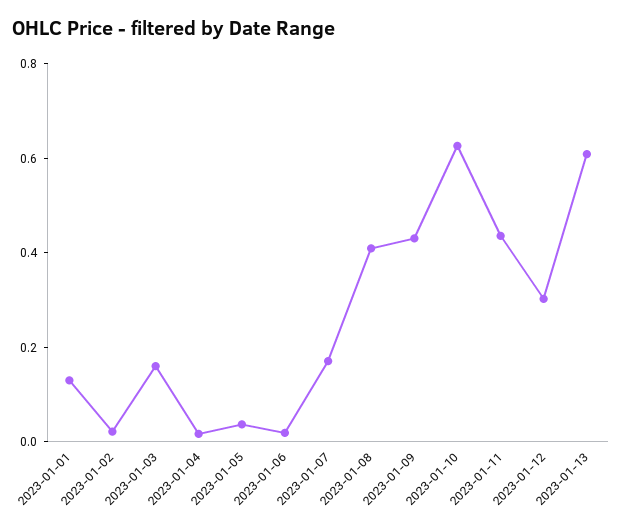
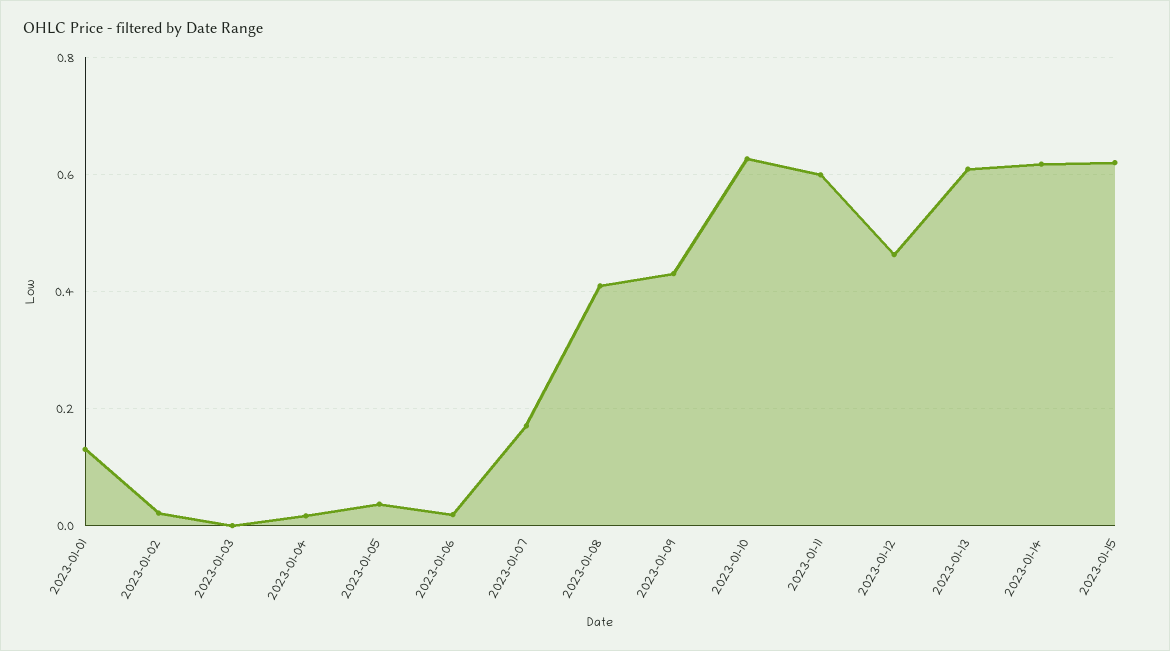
2023-01-03: 0.15 -> 0
2023-01-11: 0.45 -> 0.6
2023-01-12: 0.3 -> 0.46
2023-01-14: none -> 0.62
2023-01-15: none -> 0.62

